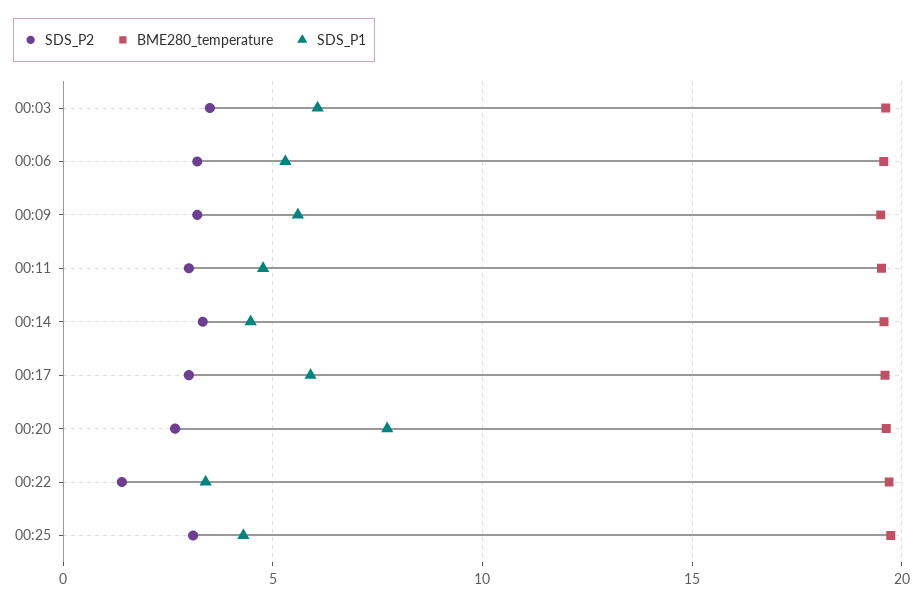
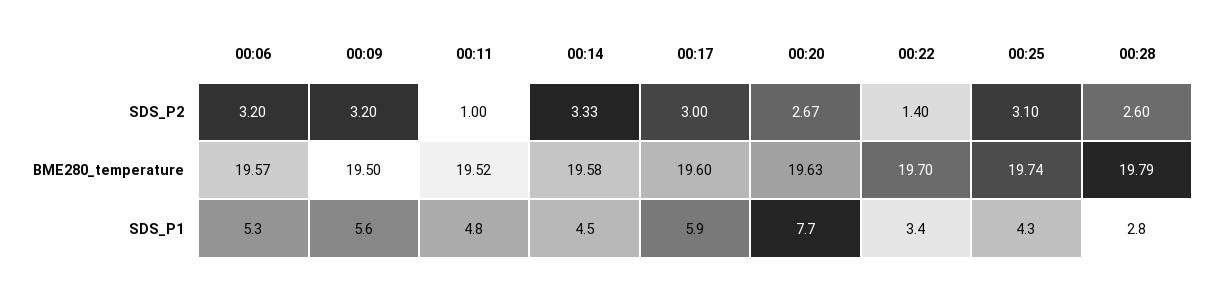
SDS_P2, 00:03: 3.5 -> none
BME280_temperature, 00:03: 19.5 -> none
SDS_P1, 00:03: 6 -> none
SDS_P2, 00:11: 3 -> 1
SDS_P2, 00:28: none -> 2.6
BME280_temperature, 00:28: none -> 19.79
SDS_P1, 00:28: none -> 2.8

